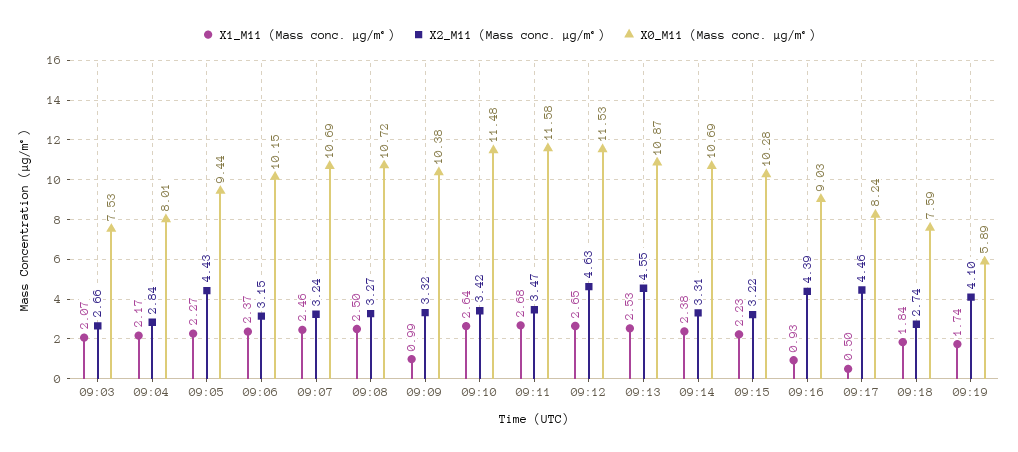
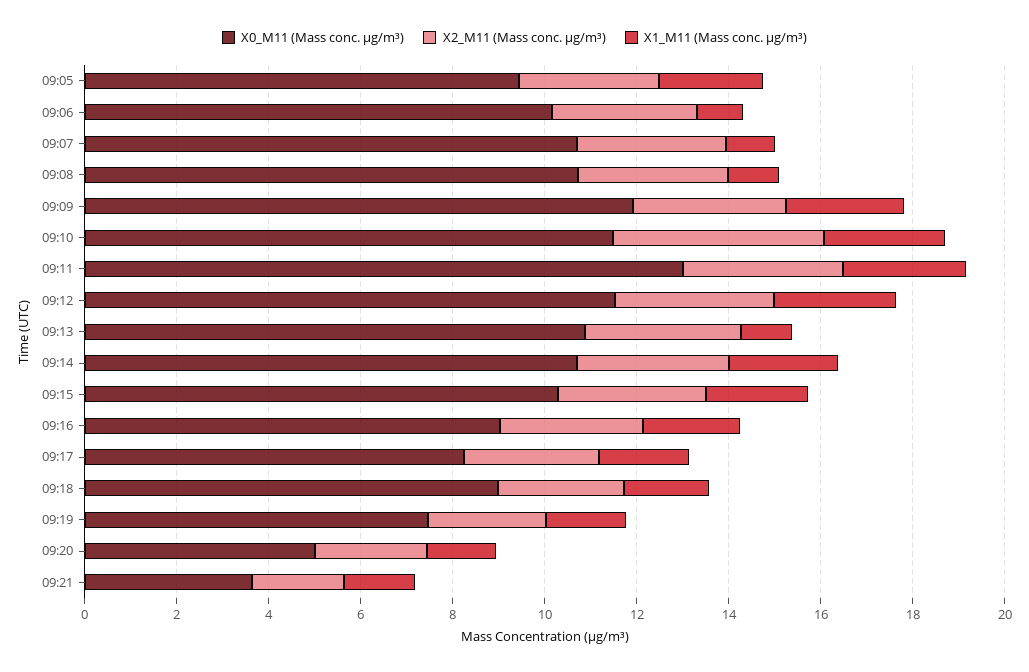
X1_M11 (Mass conc. μg/m³), 09:03: 2.07 -> none
X2_M11 (Mass conc. μg/m³), 09:03: 2.66 -> none
X0_M11 (Mass conc. μg/m³), 09:03: 7.53 -> none
X1_M11 (Mass conc. μg/m³), 09:04: 2.17 -> none
X2_M11 (Mass conc. μg/m³), 09:04: 2.84 -> none
X0_M11 (Mass conc. μg/m³), 09:04: 8.01 -> none
X2_M11 (Mass conc. μg/m³), 09:05: 4.43 -> 3
X1_M11 (Mass conc. μg/m³), 09:06: 2.37 -> 1
X1_M11 (Mass conc. μg/m³), 09:07: 2.46 -> 1
X1_M11 (Mass conc. μg/m³), 09:08: 2.5 -> 1
X1_M11 (Mass conc. μg/m³), 09:09: 0.99 -> 2.5
X0_M11 (Mass conc. μg/m³), 09:09: 10.38 -> 12
X2_M11 (Mass conc. μg/m³), 09:10: 3.42 -> 4.5
X0_M11 (Mass conc. μg/m³), 09:11: 11.58 -> 13
X2_M11 (Mass conc. μg/m³), 09:12: 4.63 -> 3.5
X1_M11 (Mass conc. μg/m³), 09:13: 2.53 -> 1
X2_M11 (Mass conc. μg/m³), 09:13: 4.55 -> 3.5
X1_M11 (Mass conc. μg/m³), 09:16: 0.93 -> 2
X2_M11 (Mass conc. μg/m³), 09:16: 4.39 -> 3
X1_M11 (Mass conc. μg/m³), 09:17: 0.5 -> 2
X2_M11 (Mass conc. μg/m³), 09:17: 4.46 -> 3
X0_M11 (Mass conc. μg/m³), 09:18: 7.59 -> 9
X2_M11 (Mass conc. μg/m³), 09:19: 4.1 -> 2.5
X0_M11 (Mass conc. μg/m³), 09:19: 5.89 -> 7.5
X0_M11 (Mass conc. μg/m³), 09:20: none -> 5
X2_M11 (Mass conc. μg/m³), 09:20: none -> 2.5
X1_M11 (Mass conc. μg/m³), 09:20: none -> 1.5
X0_M11 (Mass conc. μg/m³), 09:21: none -> 3.5
X2_M11 (Mass conc. μg/m³), 09:21: none -> 2
X1_M11 (Mass conc. μg/m³), 09:21: none -> 1.5

